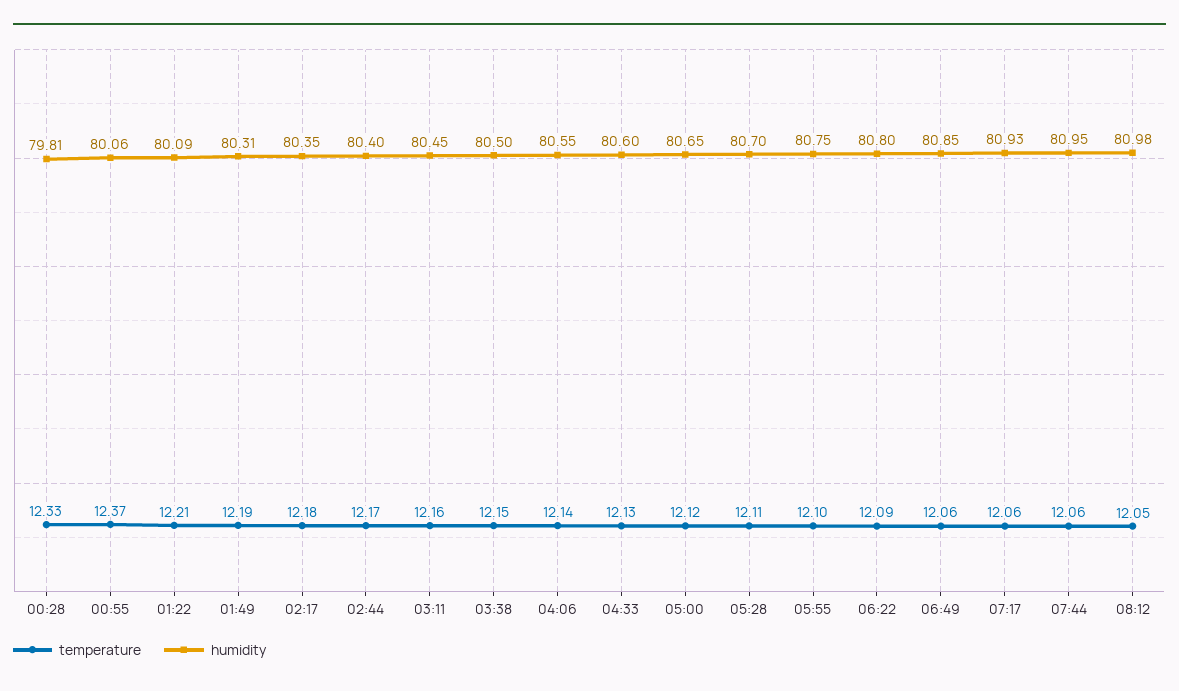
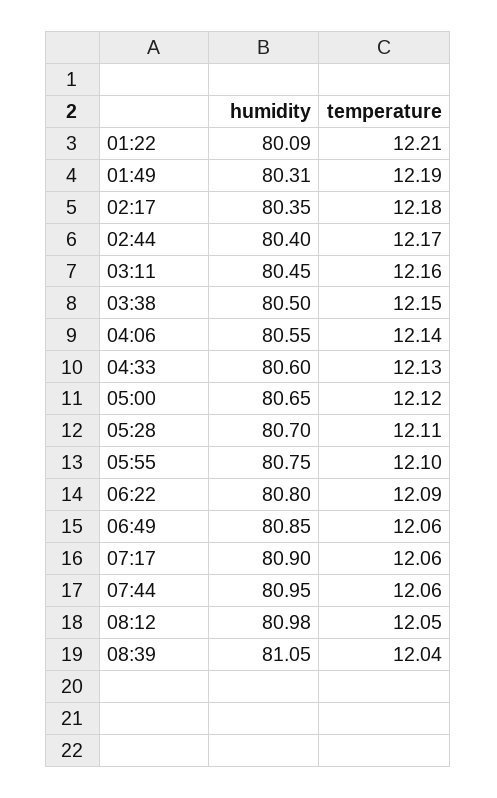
temperature, 00:28: 12.33 -> none
humidity, 00:28: 79.81 -> none
temperature, 00:55: 12.37 -> none
humidity, 00:55: 80.06 -> none
humidity, 07:17: 80.93 -> 80.9
humidity, 08:39: none -> 81.05
temperature, 08:39: none -> 12.04

